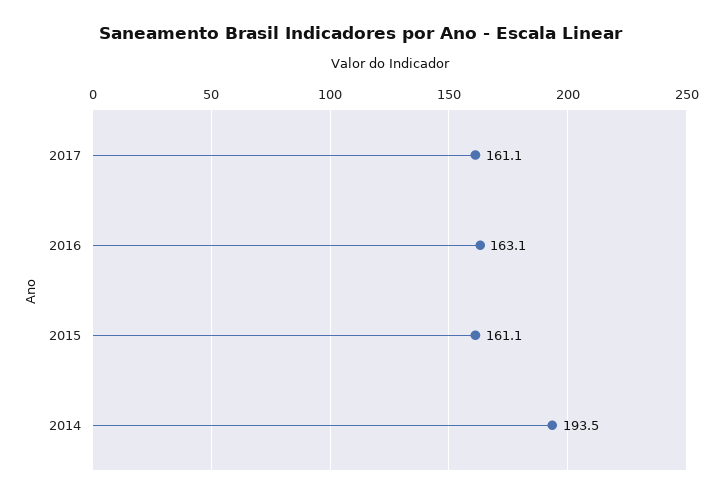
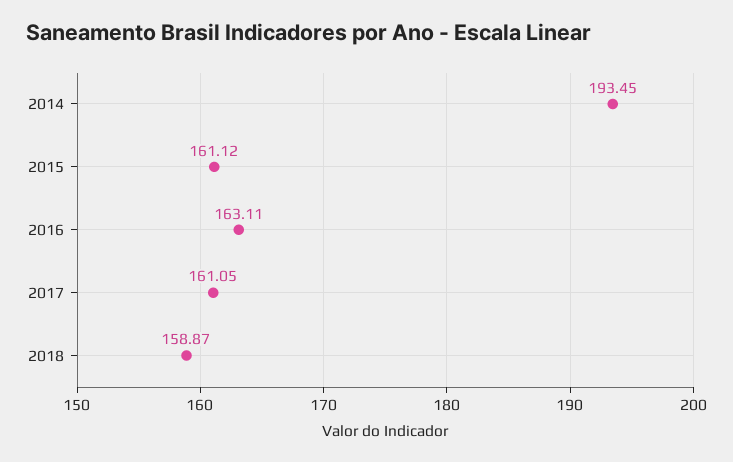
2018: none -> 158.87

